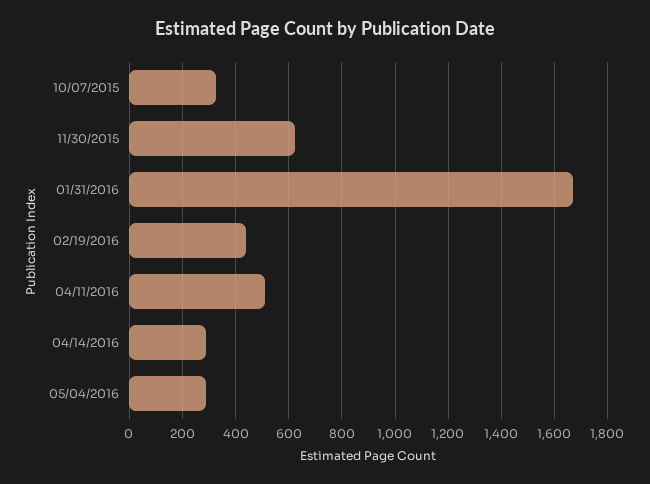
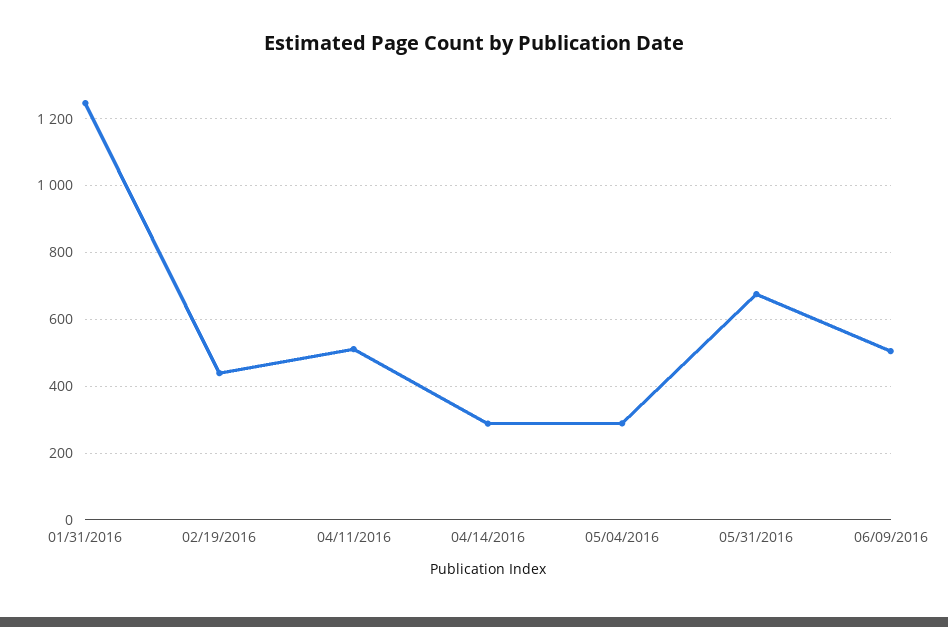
10/07/2015: 325 -> none
11/30/2015: 625 -> none
01/31/2016: 1675 -> 1240
05/31/2016: none -> 680
06/09/2016: none -> 500

